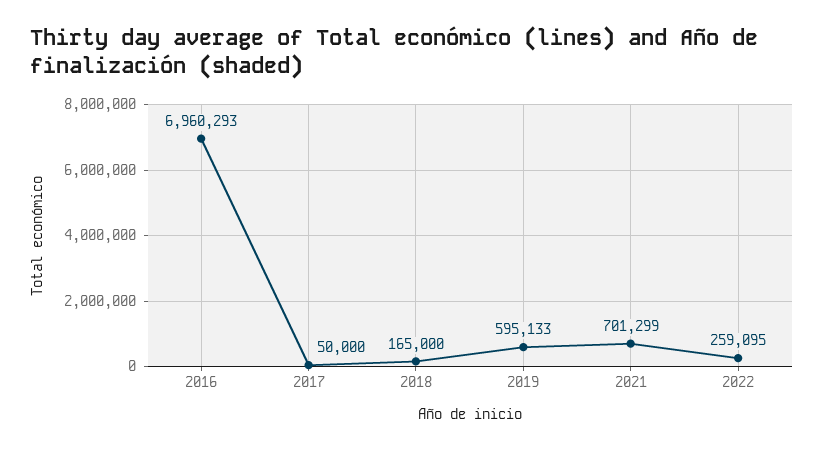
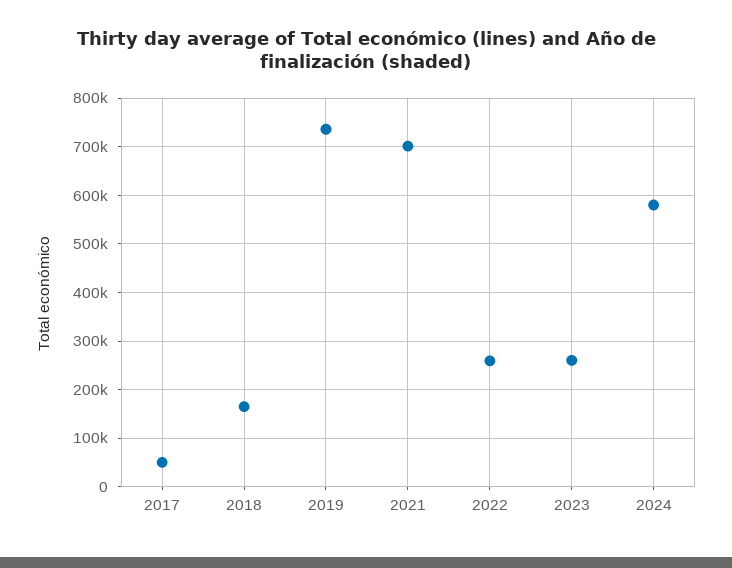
2016: 6960293 -> none
2019: 595133 -> 740000
2023: none -> 260000
2024: none -> 580000

